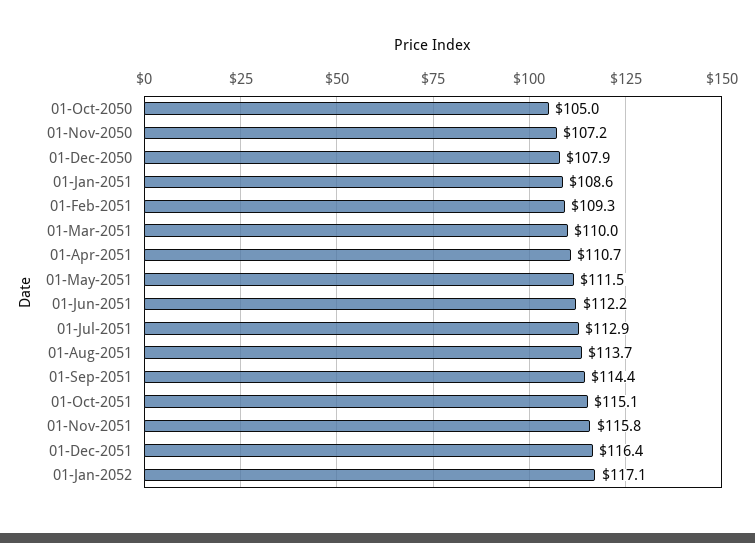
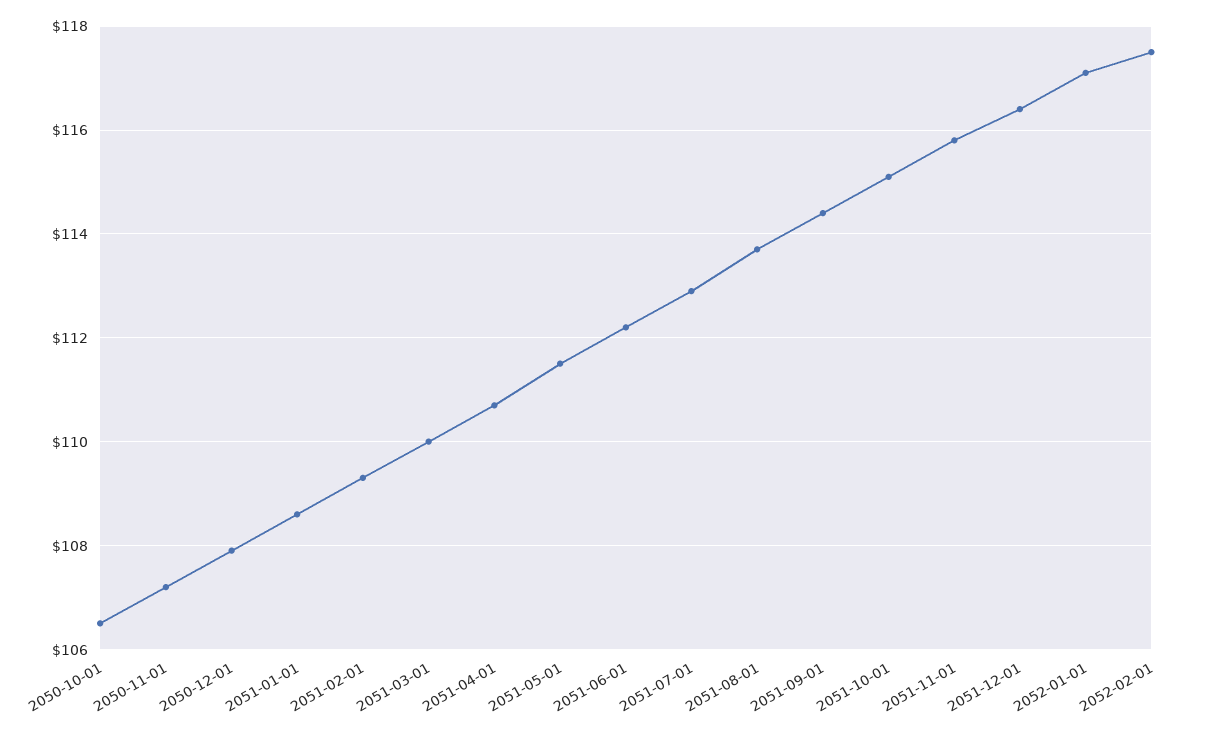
01-Oct-2050: 105 -> 106.5
2052-02-01: none -> 117.5

